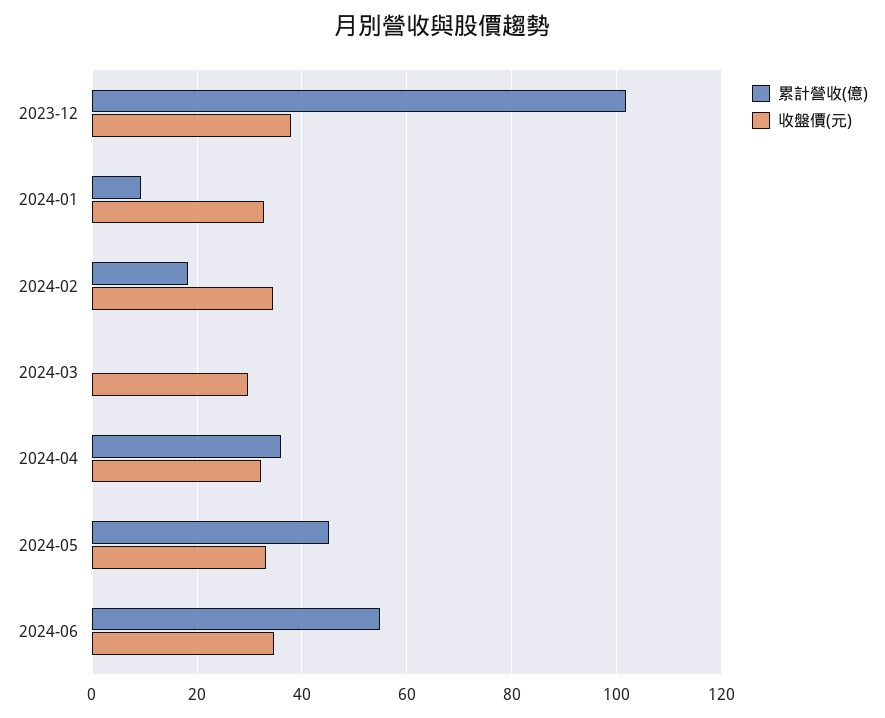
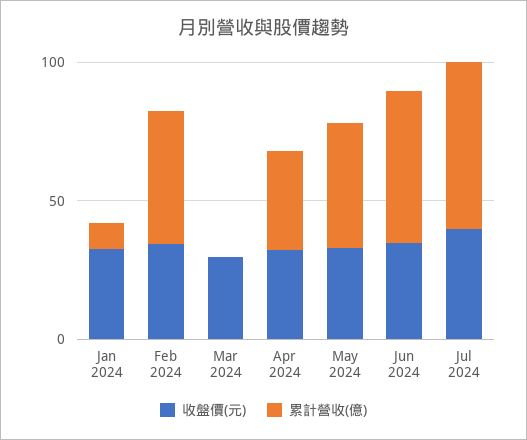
累計營收(億), 2023-12: 102 -> none
收盤價(元), 2023-12: 38 -> none
累計營收(億), 2024-02: 18 -> 50
收盤價(元), Jul 2024: none -> 40
累計營收(億), Jul 2024: none -> 60

